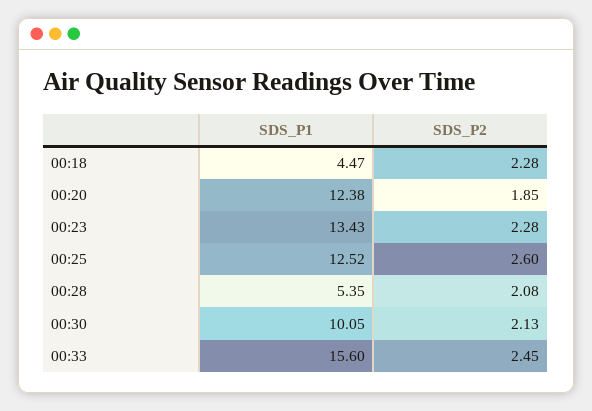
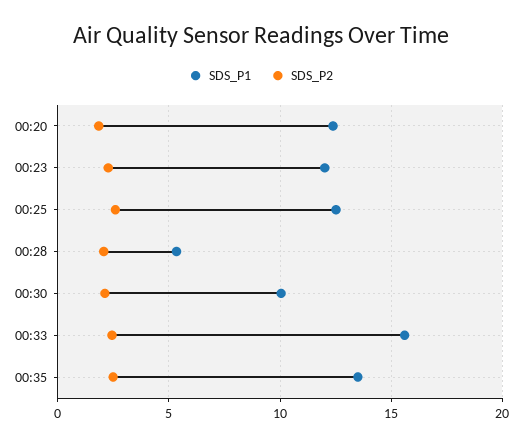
SDS_P1, 00:18: 4.47 -> none
SDS_P2, 00:18: 2.28 -> none
SDS_P1, 00:23: 13.43 -> 12
SDS_P1, 00:35: none -> 13.5
SDS_P2, 00:35: none -> 2.5

